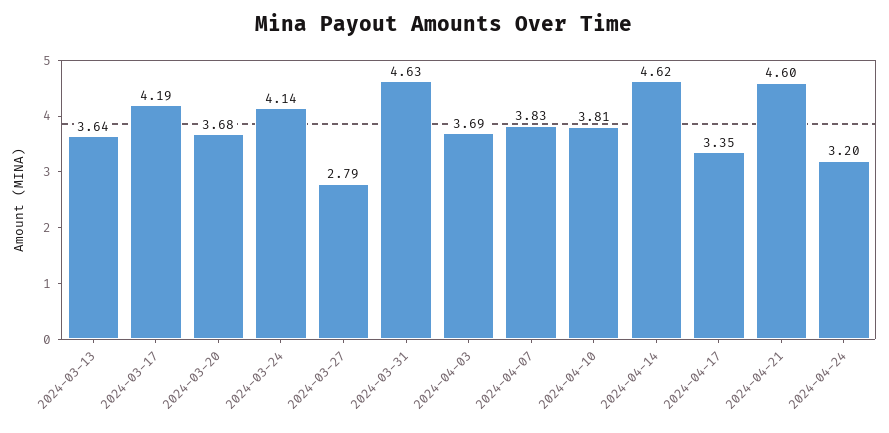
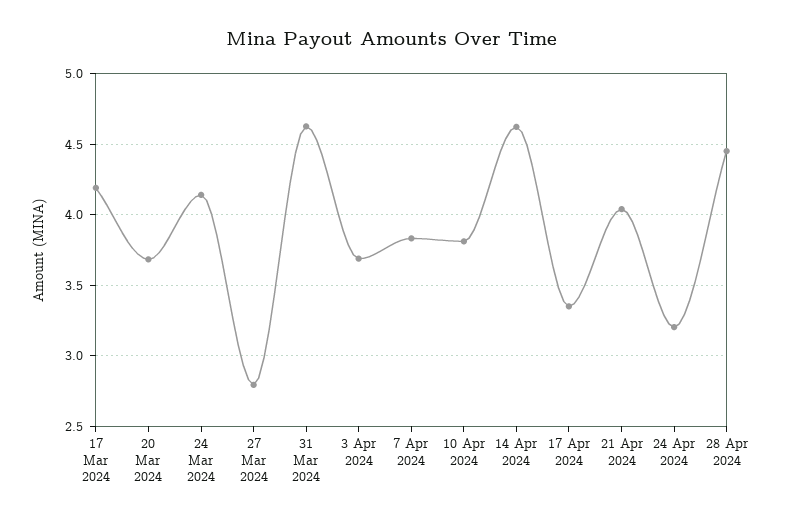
2024-03-13: 3.64 -> none
2024-04-21: 4.6 -> 4.05
28 Apr 2024: none -> 4.45

